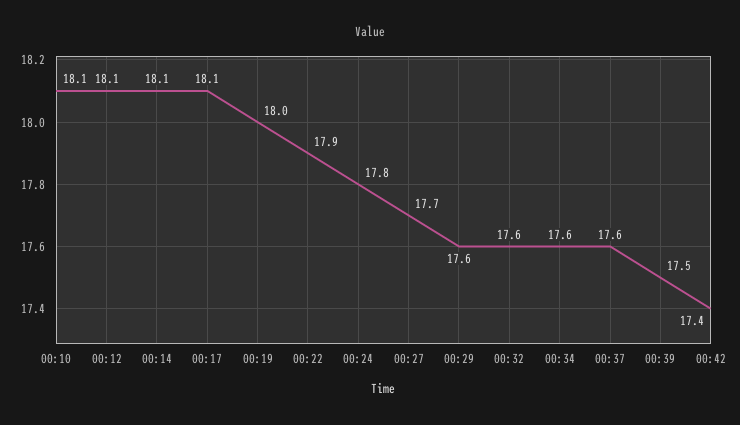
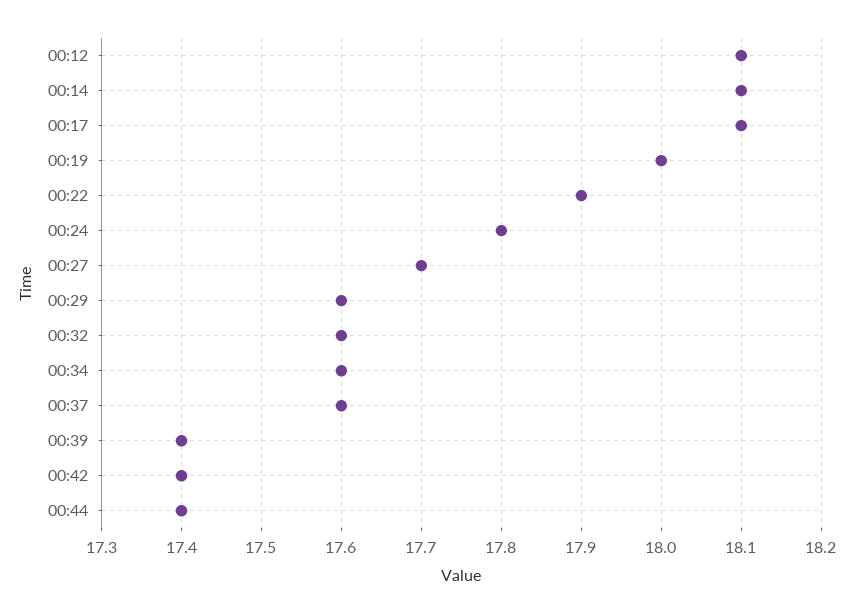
00:10: 18.1 -> none
00:39: 17.5 -> 17.4
00:44: none -> 17.4

